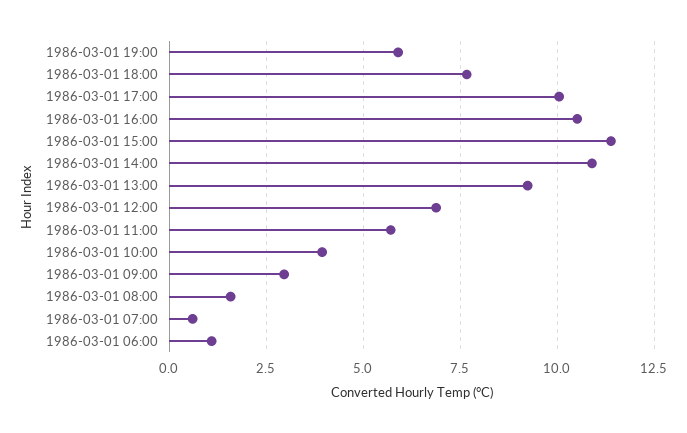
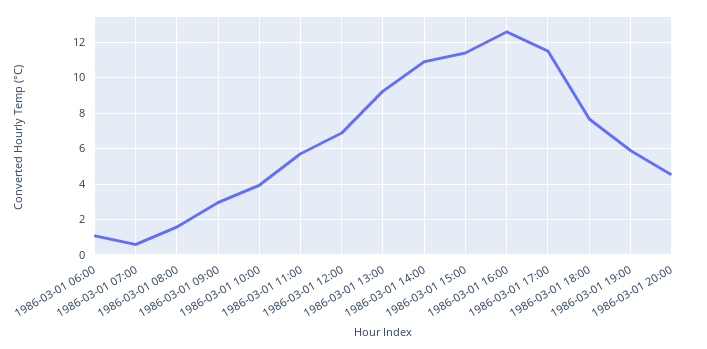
1986-03-01 17:00: 10 -> 11.5
1986-03-01 16:00: 10.5 -> 12.5
1986-03-01 20:00: none -> 4.5

